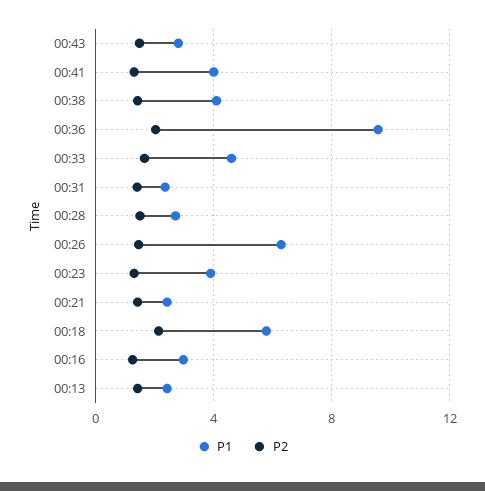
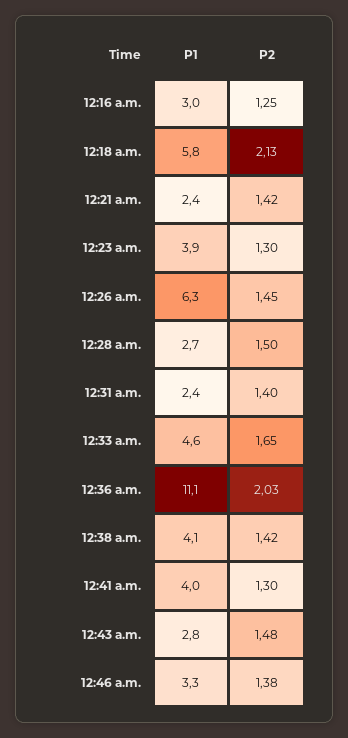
P1, 00:36: 9.5 -> 11.1
P1, 00:13: 2.5 -> none
P2, 00:13: 1.5 -> none
P1, 12:46 a.m.: none -> 3.3
P2, 12:46 a.m.: none -> 1.38

